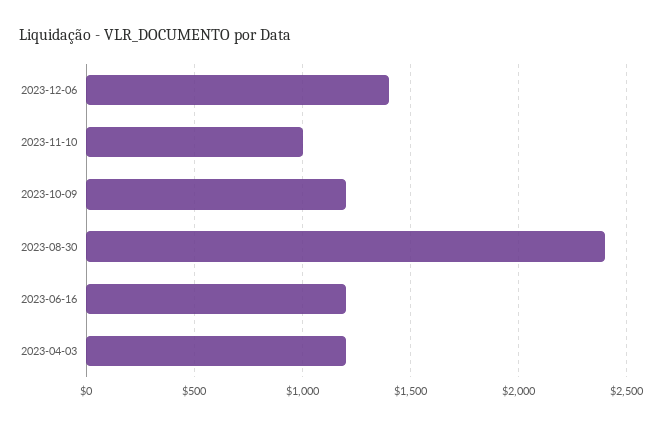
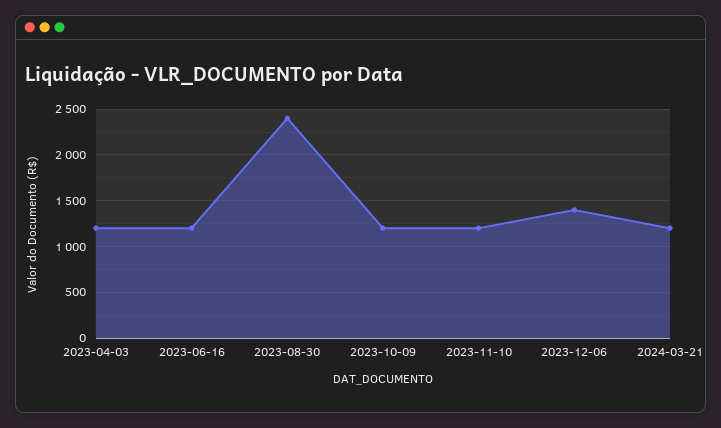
2023-11-10: 1000 -> 1200
2024-03-21: none -> 1200

